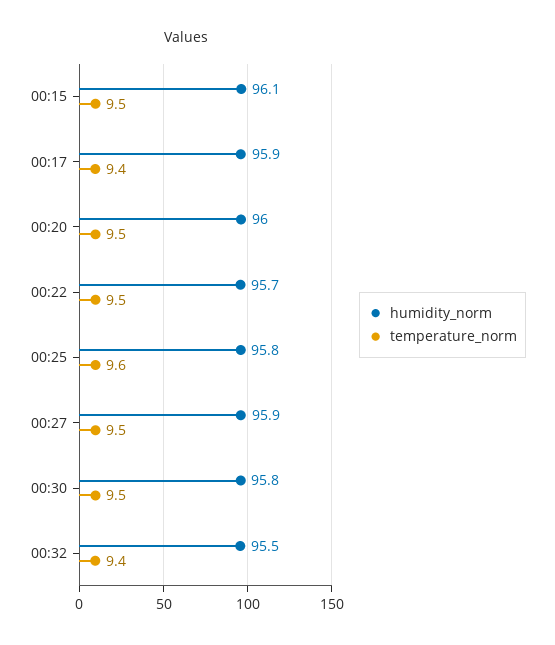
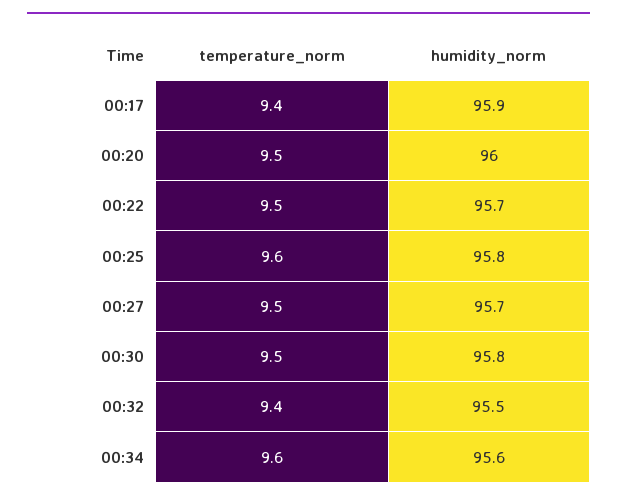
humidity_norm, 00:15: 96.1 -> none
temperature_norm, 00:15: 9.5 -> none
humidity_norm, 00:27: 95.9 -> 95.7
temperature_norm, 00:34: none -> 9.6
humidity_norm, 00:34: none -> 95.6

